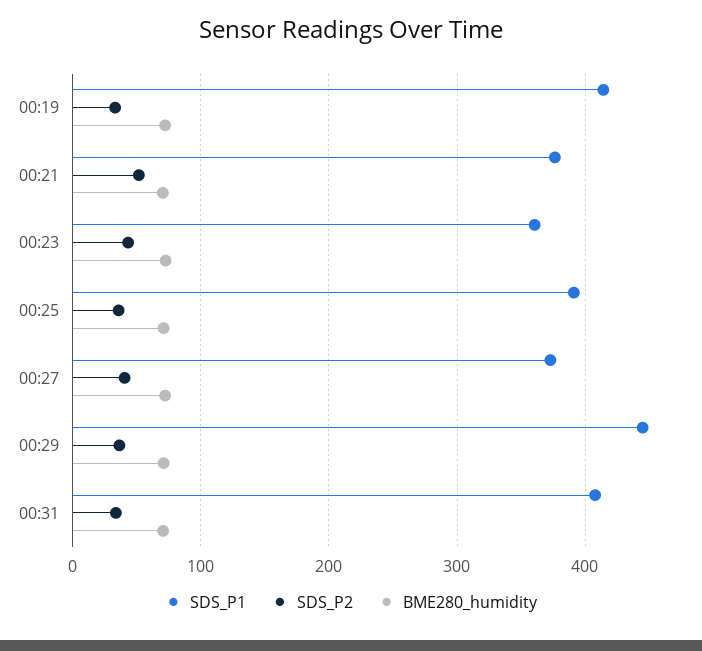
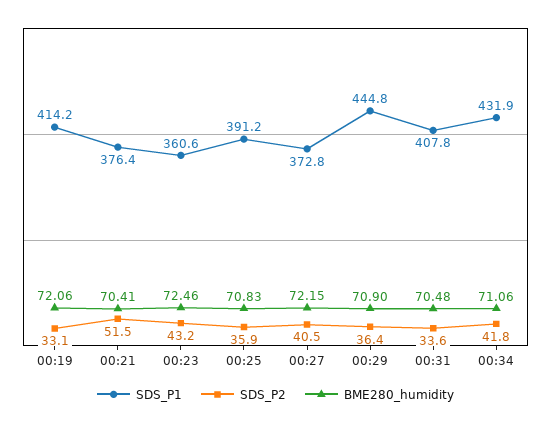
SDS_P1, 00:34: none -> 431.9
SDS_P2, 00:34: none -> 41.8
BME280_humidity, 00:34: none -> 71.06

